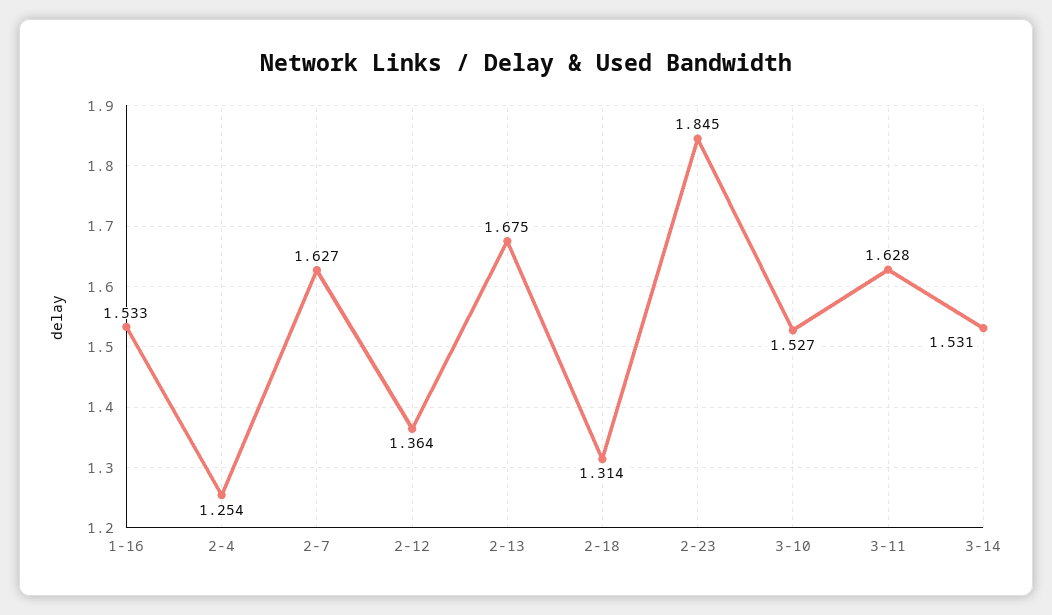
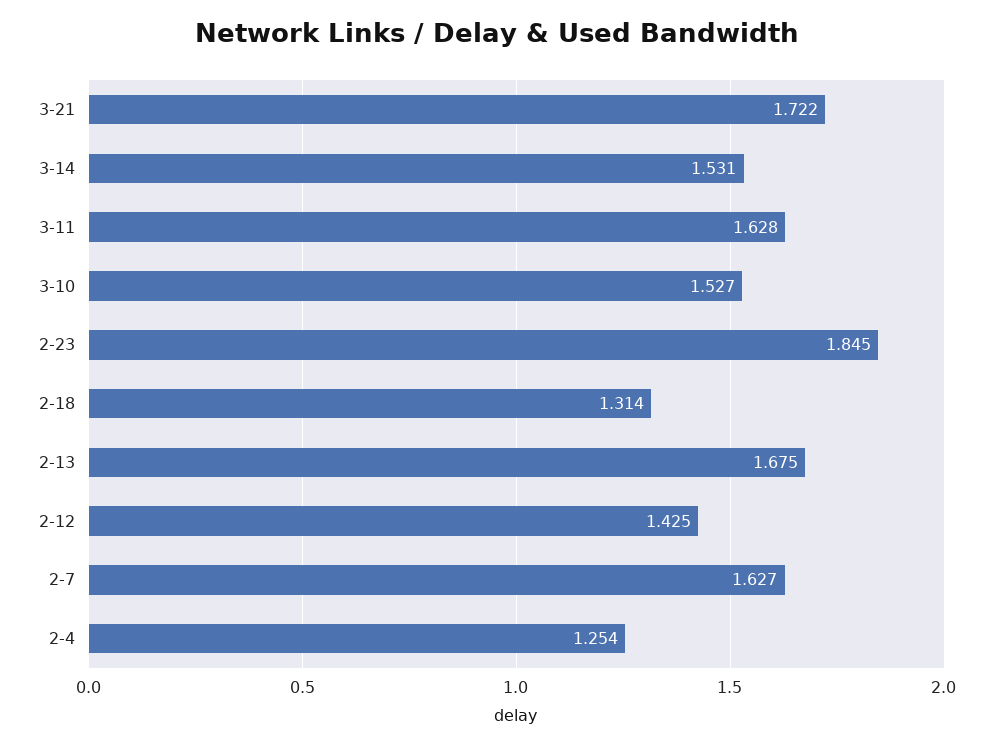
1-16: 1.533 -> none
2-12: 1.364 -> 1.425
3-21: none -> 1.722

